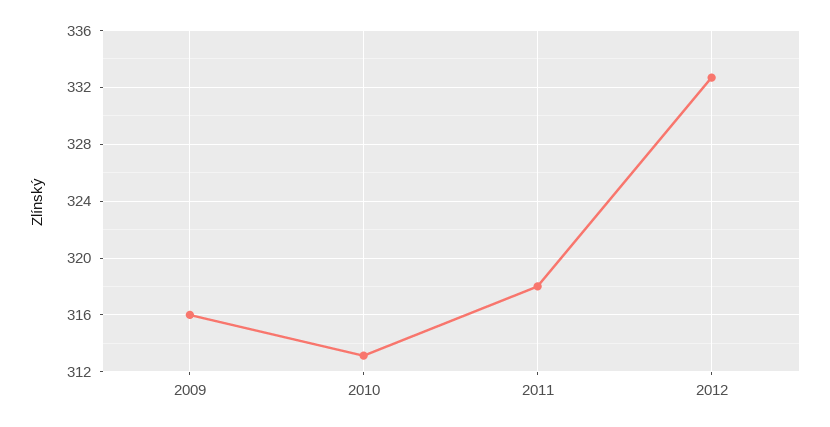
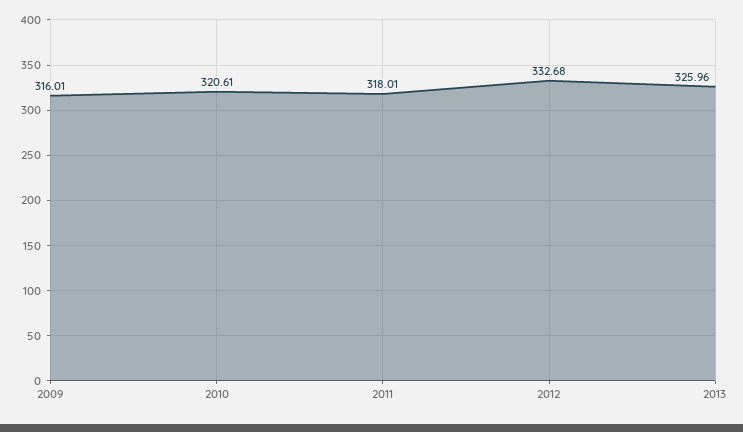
2010: 313 -> 320.61
2013: none -> 325.96

